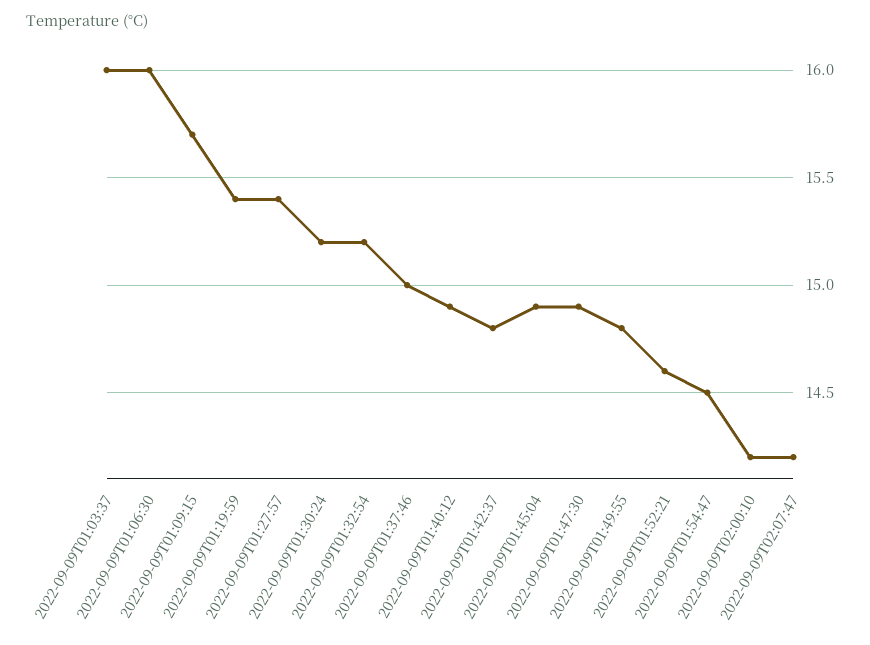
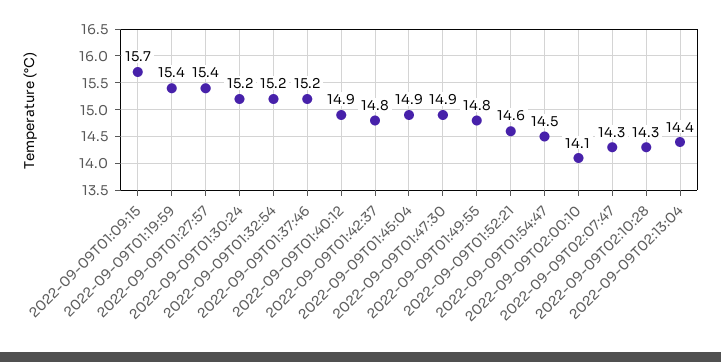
2022-09-09T01:03:37: 16 -> none
2022-09-09T01:06:30: 16 -> none
2022-09-09T01:37:46: 15 -> 15.2
2022-09-09T02:00:10: 14.2 -> 14.1
2022-09-09T02:07:47: 14.2 -> 14.3
2022-09-09T02:10:28: none -> 14.3
2022-09-09T02:13:04: none -> 14.4

